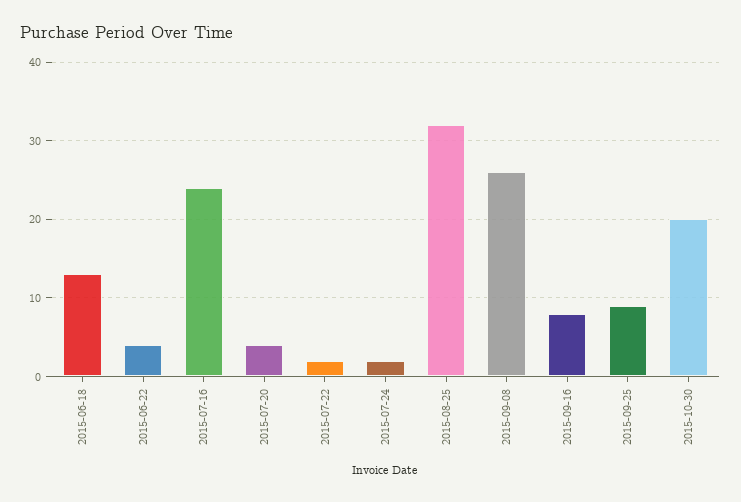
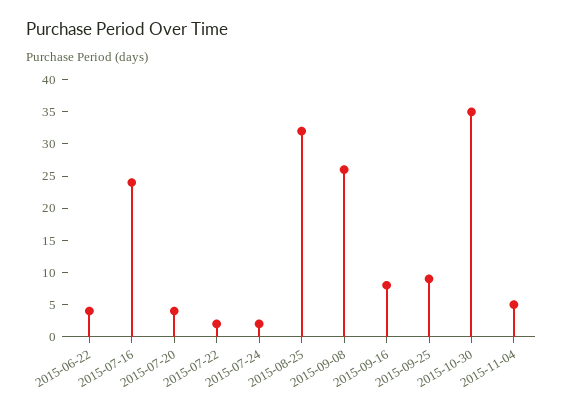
2015-06-18: 13 -> none
2015-10-30: 20 -> 35
2015-11-04: none -> 5

